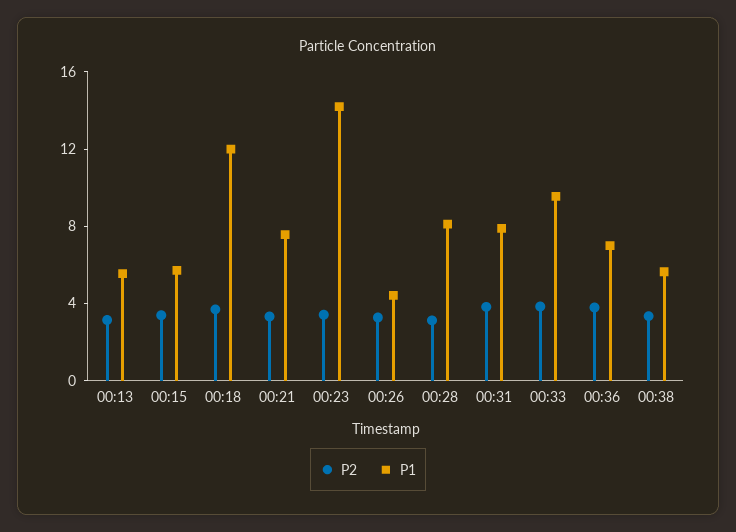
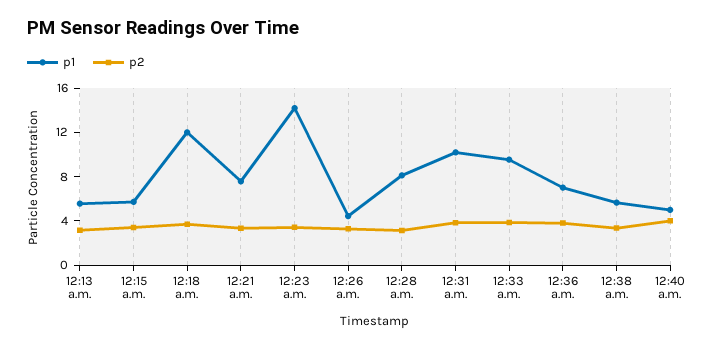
P1, 00:31: 8 -> 10
P1, 12:40 a.m.: none -> 5
P2, 12:40 a.m.: none -> 4

